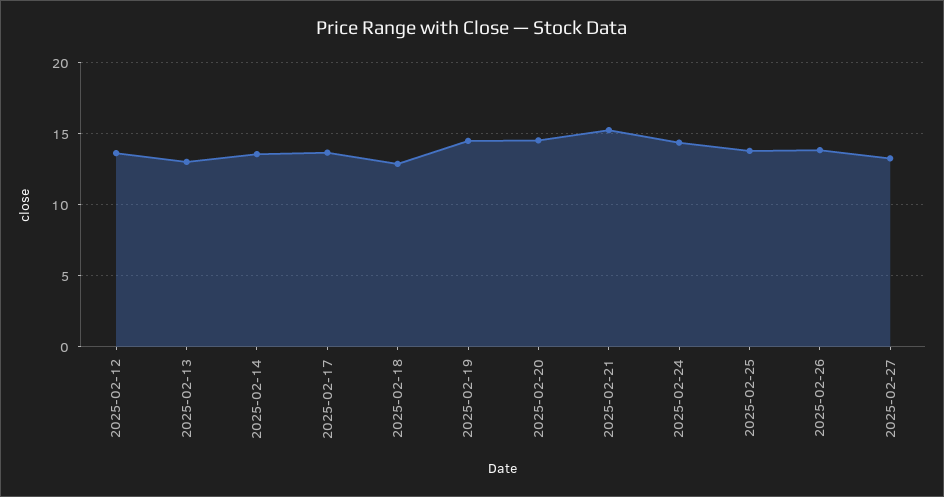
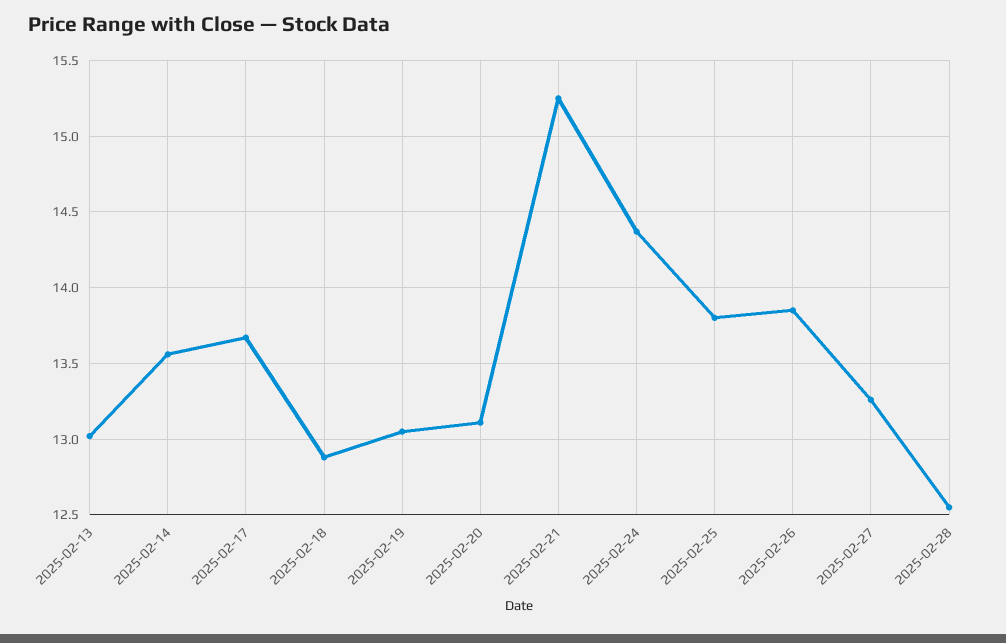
2025-02-12: 13.5 -> none
2025-02-19: 14.5 -> 13.05
2025-02-20: 14.5 -> 13.1
2025-02-28: none -> 12.55

